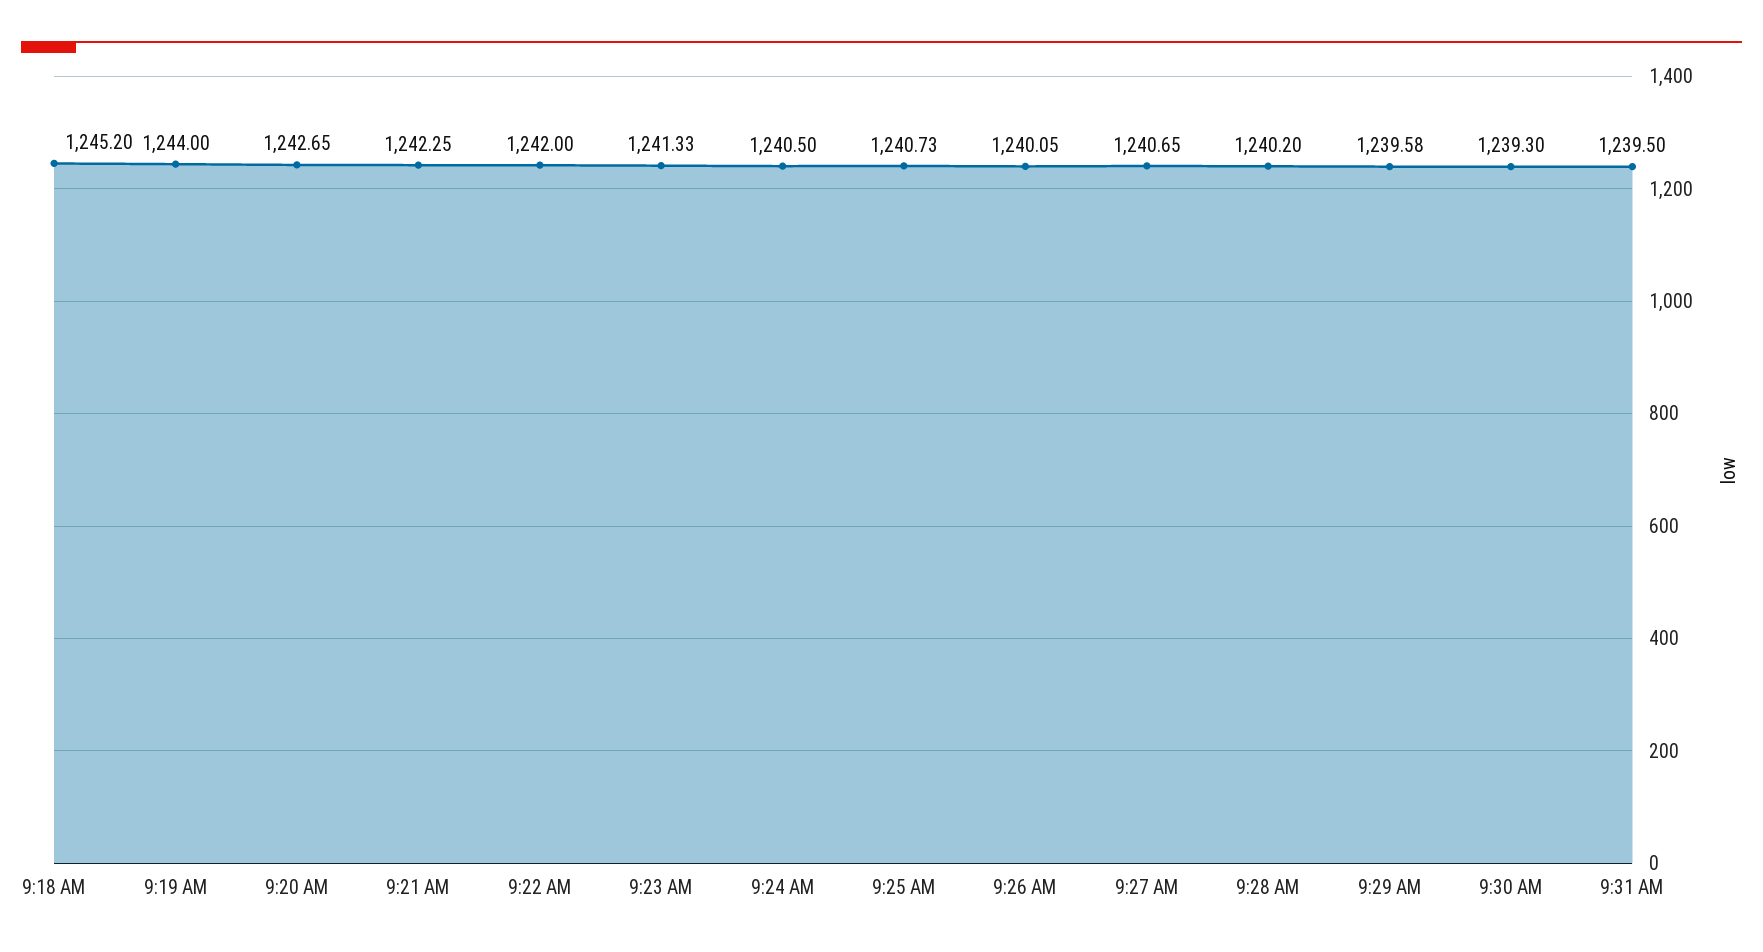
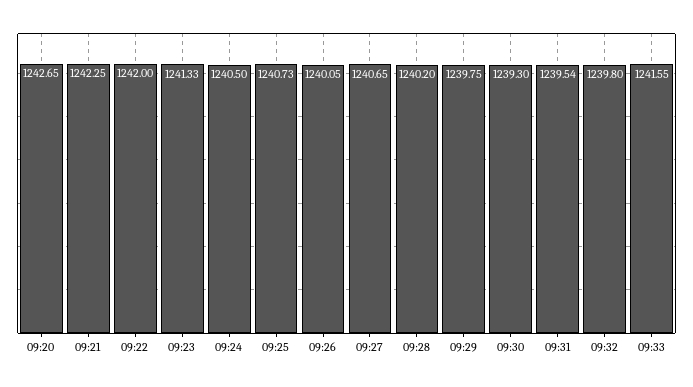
9:18 AM: 1245.2 -> none
9:19 AM: 1244 -> none
9:29 AM: 1239.58 -> 1239.75
9:31 AM: 1239.5 -> 1239.54
09:32: none -> 1239.8
09:33: none -> 1241.55

